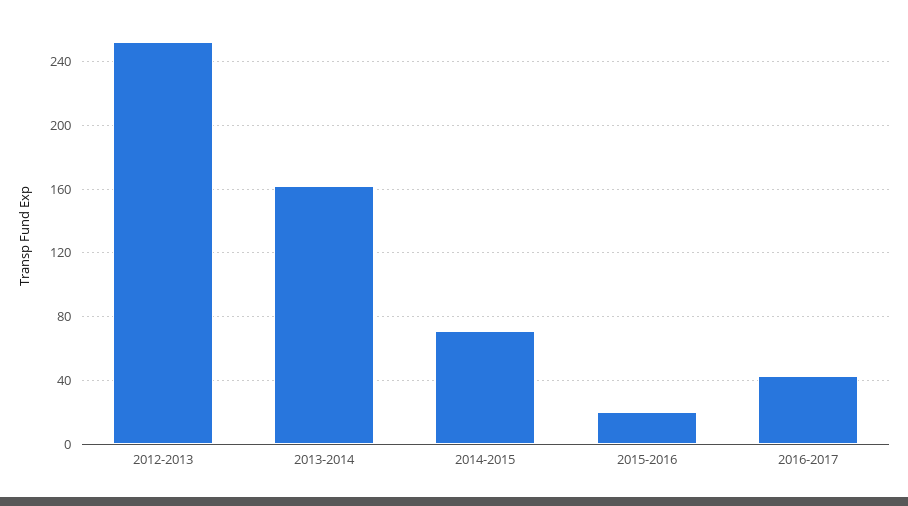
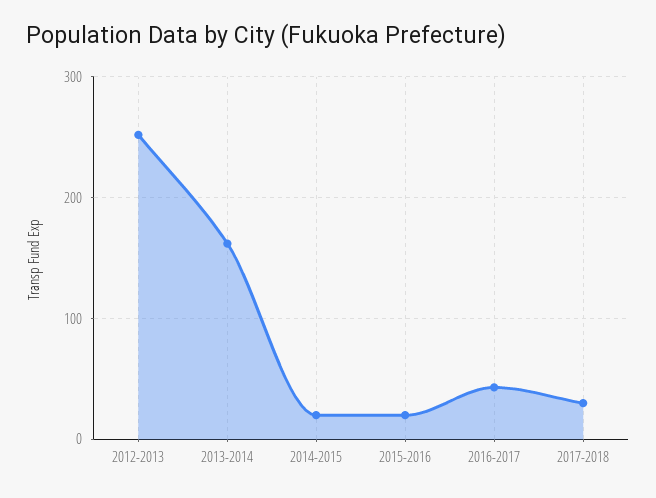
2014-2015: 70 -> 20
2017-2018: none -> 30

